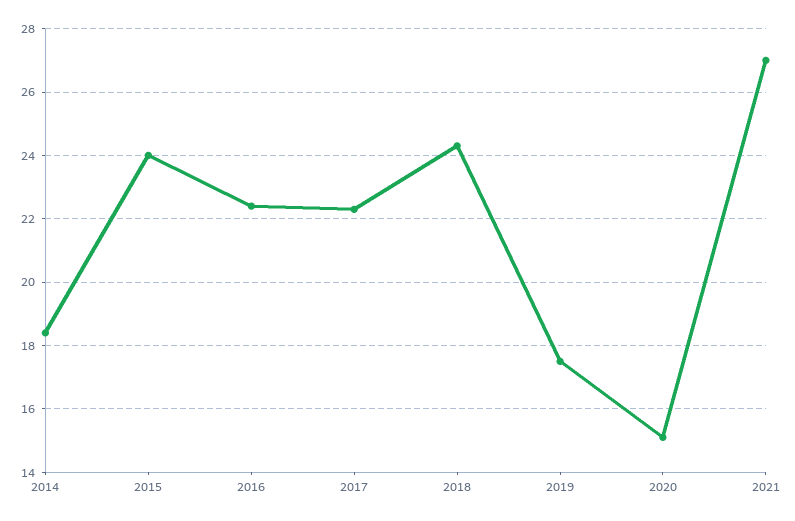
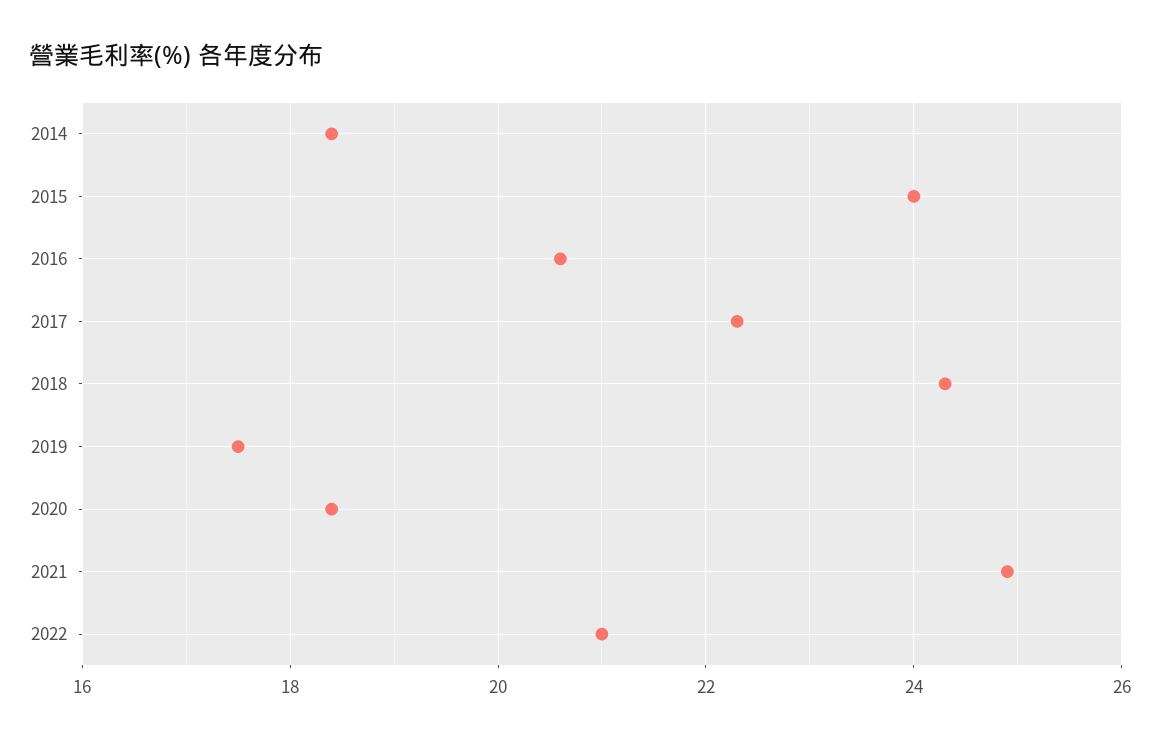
2016: 22.5 -> 20.5
2020: 15 -> 18.5
2021: 27 -> 25
2022: none -> 21

